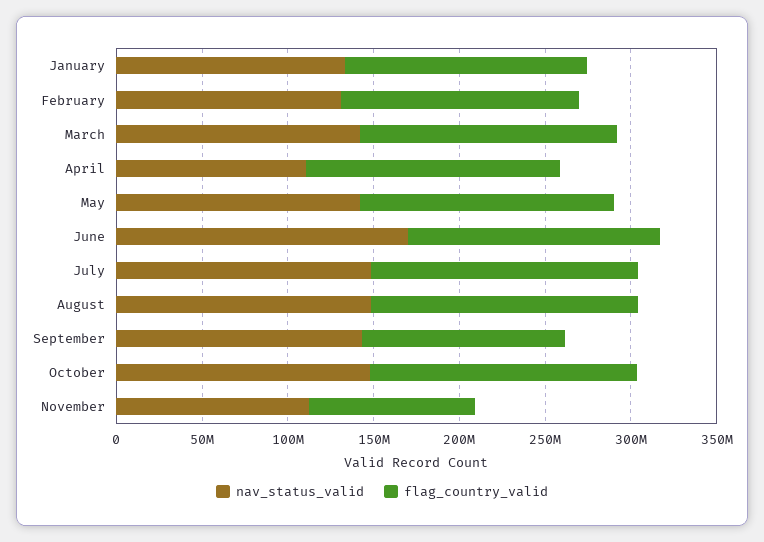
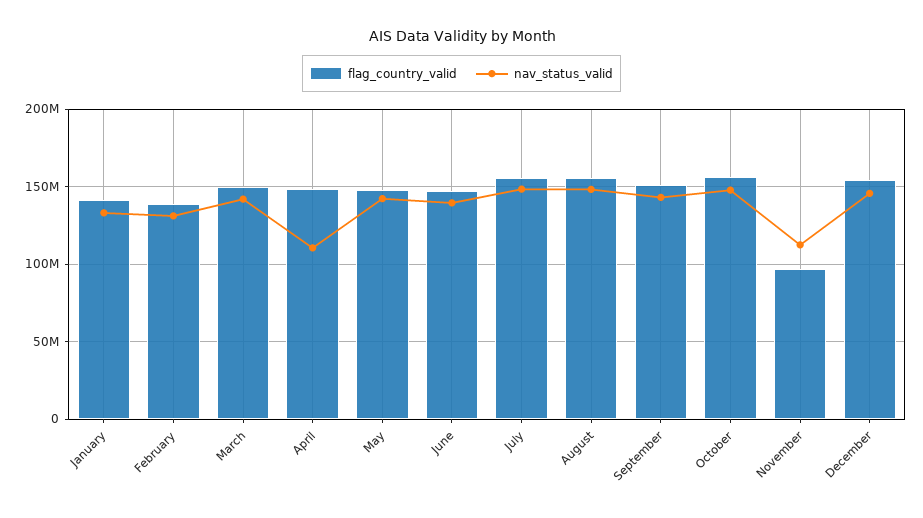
nav_status_valid, June: 170000000 -> 140000000
flag_country_valid, September: 120000000 -> 150000000
flag_country_valid, December: none -> 155000000
nav_status_valid, December: none -> 145000000

